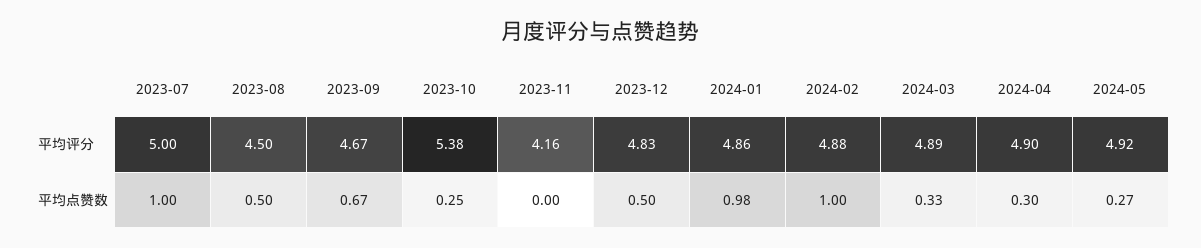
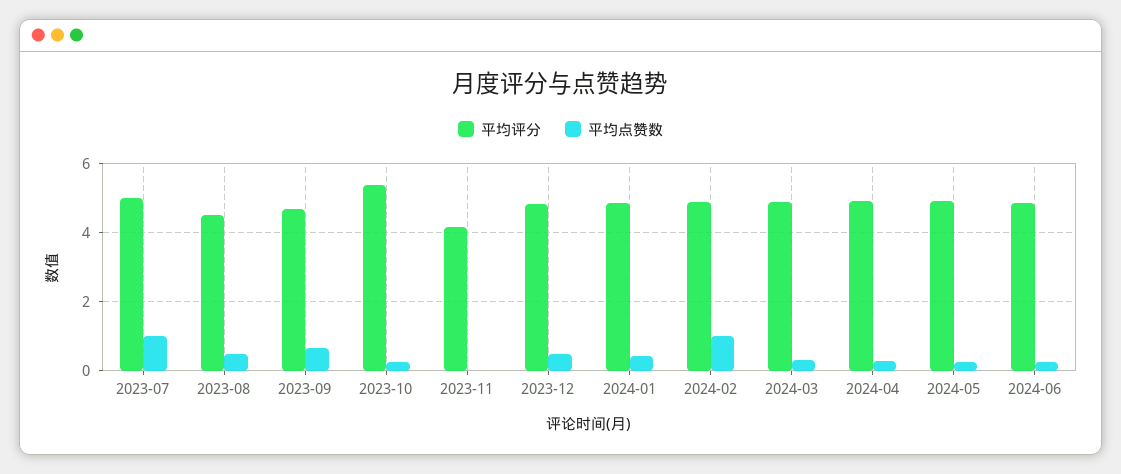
平均点赞数, 2024-01: 0.98 -> 0.4
平均评分, 2024-06: none -> 4.8
平均点赞数, 2024-06: none -> 0.2

